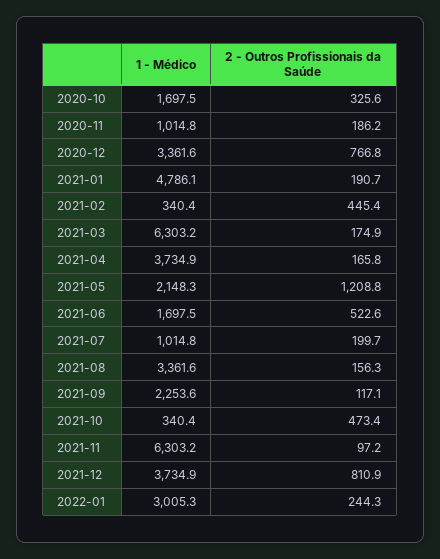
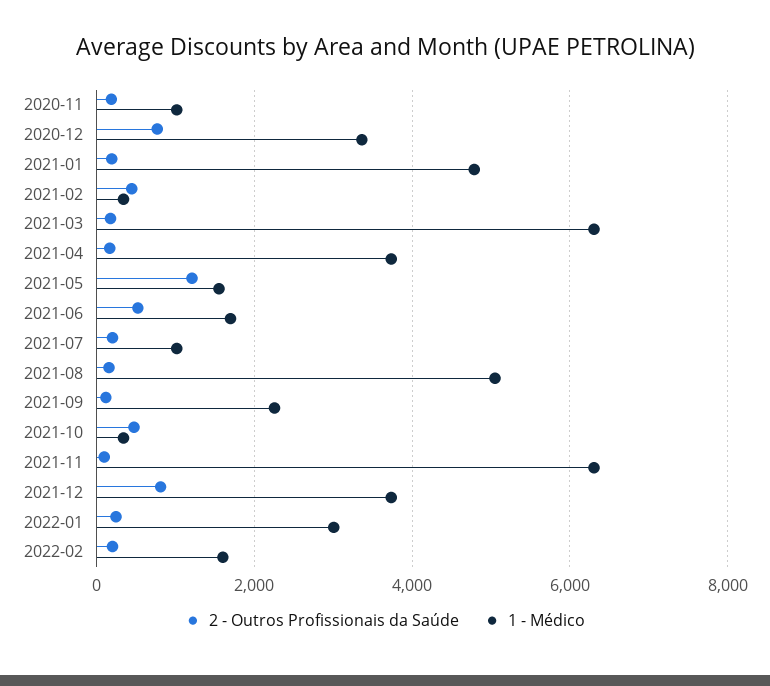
1 - Médico, 2020-10: 1697.5 -> none
2 - Outros Profissionais da Saúde, 2020-10: 325.6 -> none
1 - Médico, 2021-05: 2148.3 -> 1600
1 - Médico, 2021-08: 3361.6 -> 5000
2 - Outros Profissionais da Saúde, 2022-02: none -> 200
1 - Médico, 2022-02: none -> 1600

